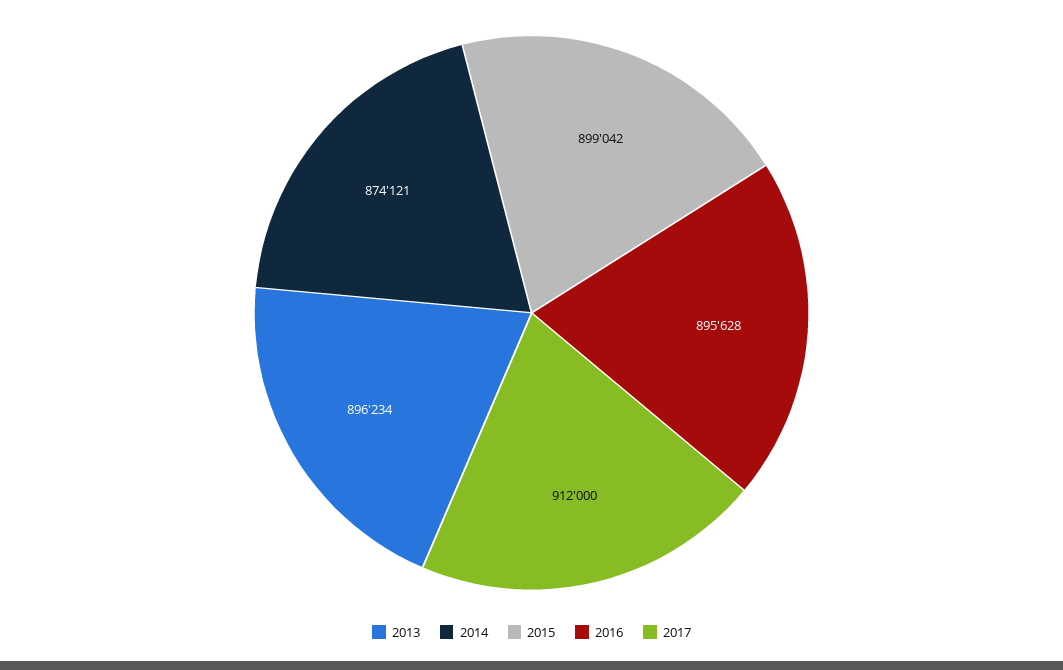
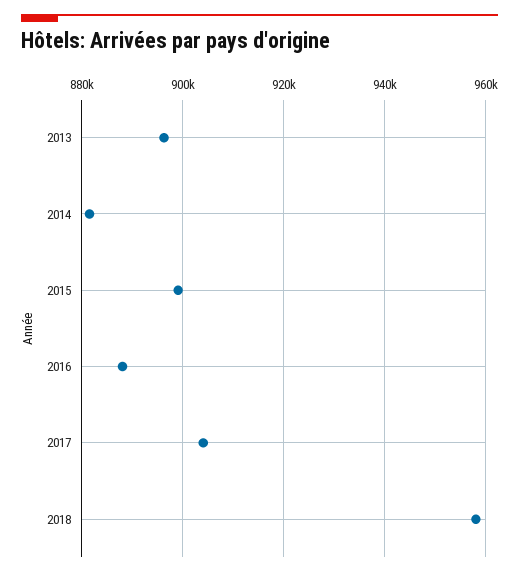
2014: 874121 -> 882000
2016: 895628 -> 888000
2017: 912000 -> 904000
2018: none -> 958000

